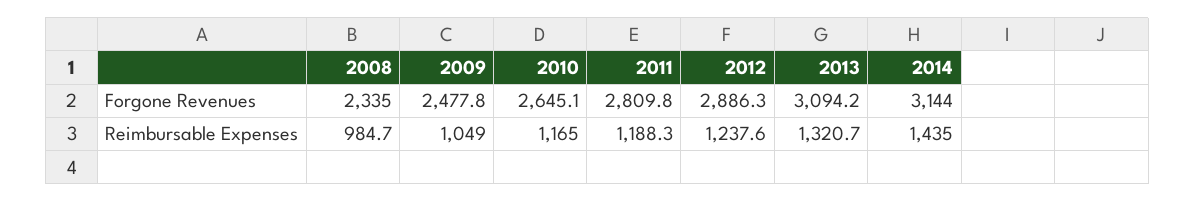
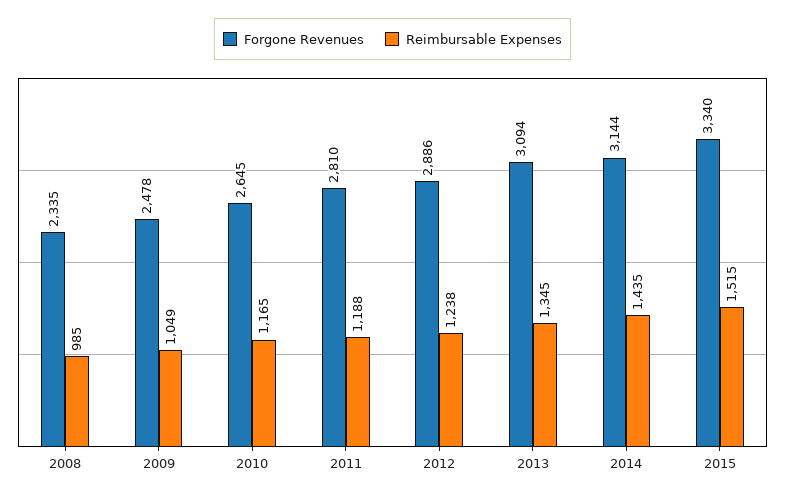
Reimbursable Expenses, 2013: 1320.7 -> 1345
Forgone Revenues, 2015: none -> 3340
Reimbursable Expenses, 2015: none -> 1515

